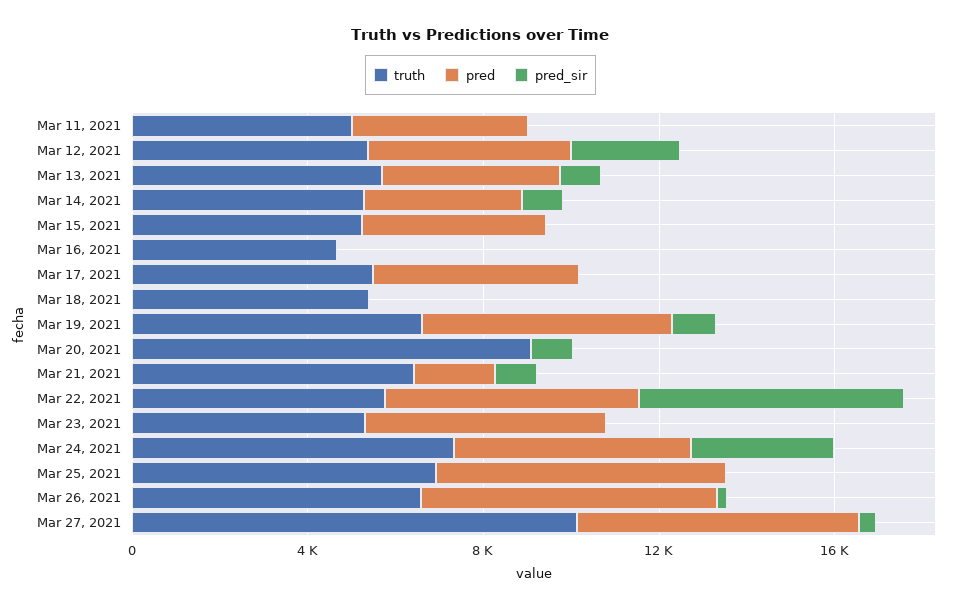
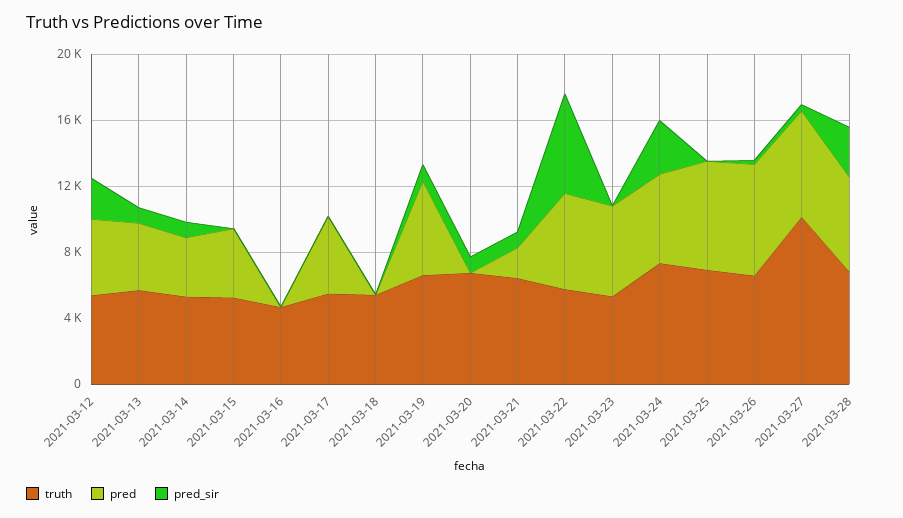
truth, Mar 11, 2021: 5000 -> none
pred, Mar 11, 2021: 4000 -> none
pred_sir, Mar 11, 2021: 0 -> none
truth, Mar 20, 2021: 9000 -> 7000
truth, 2021-03-28: none -> 7000
pred, 2021-03-28: none -> 6000
pred_sir, 2021-03-28: none -> 3000

